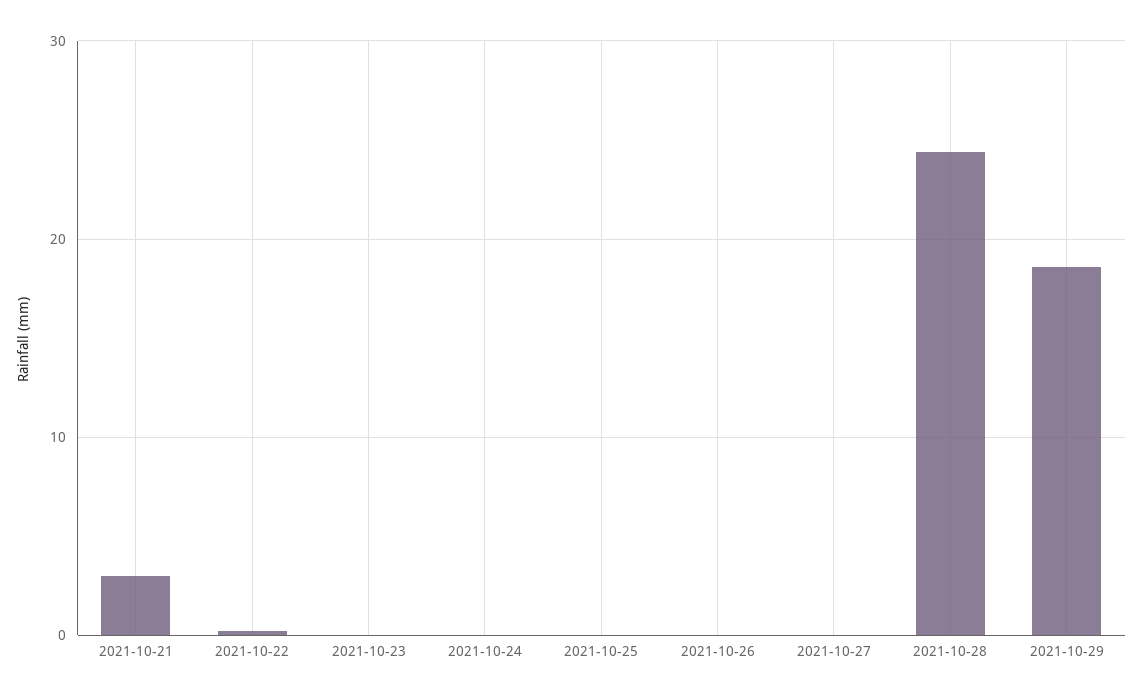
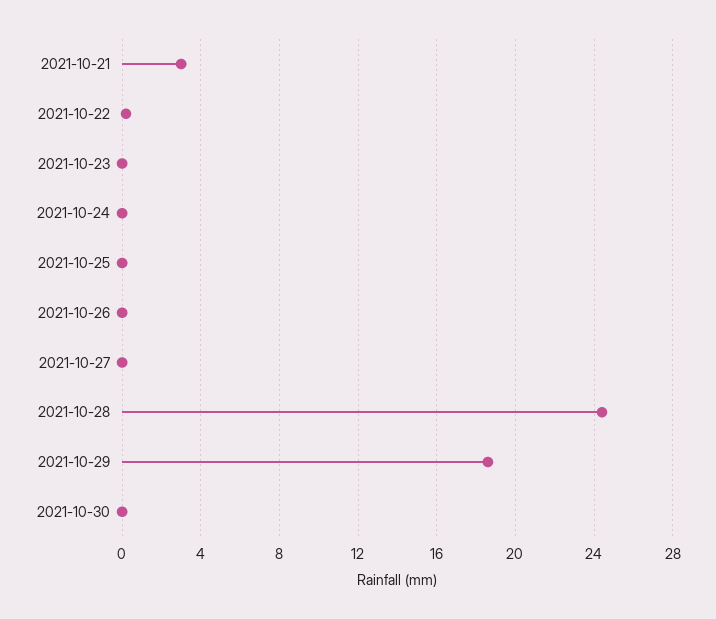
2021-10-30: none -> 0

